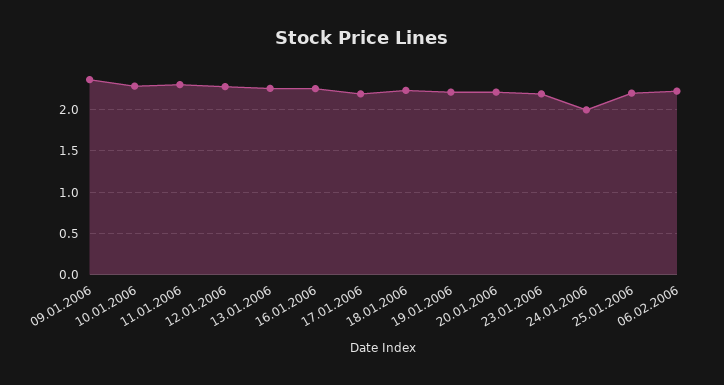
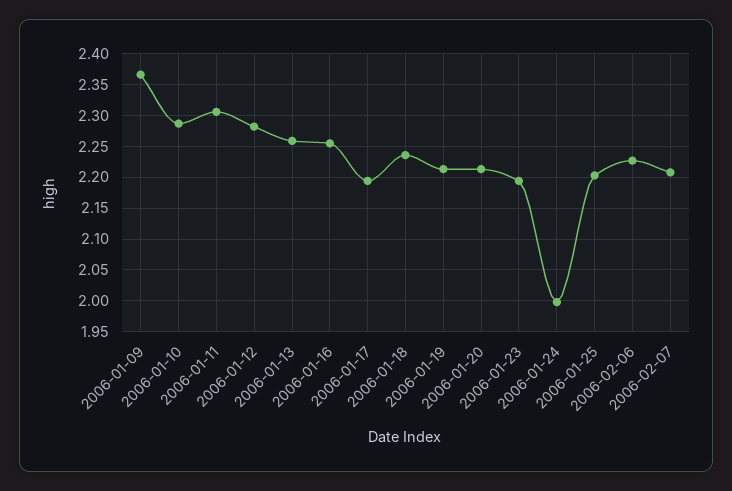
2006-02-07: none -> 2.21

